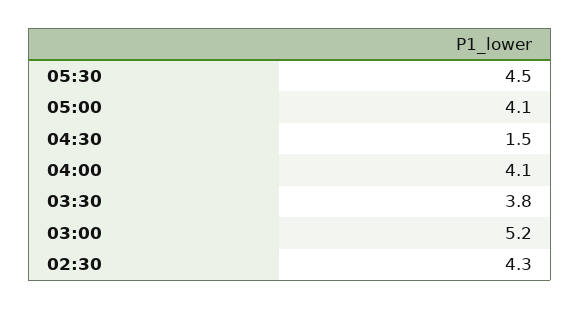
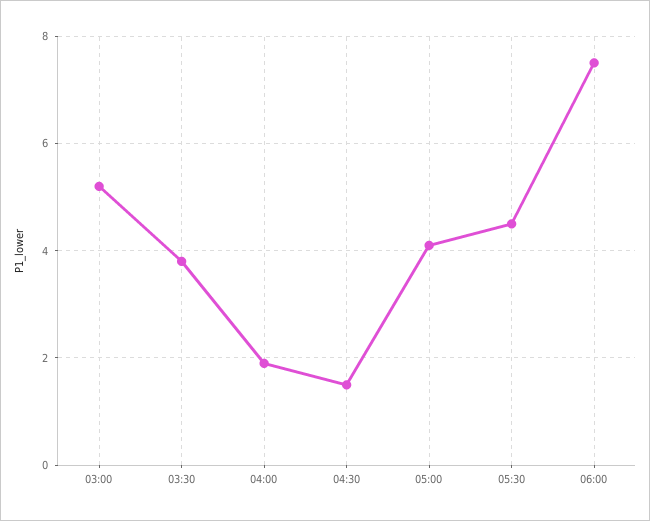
04:00: 4.1 -> 2
02:30: 4.3 -> none
06:00: none -> 7.5

